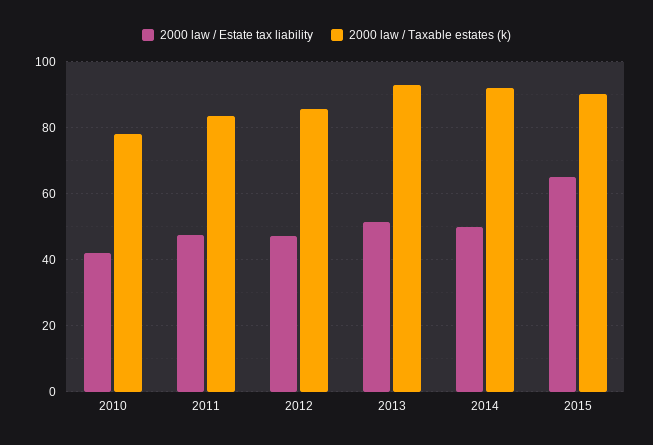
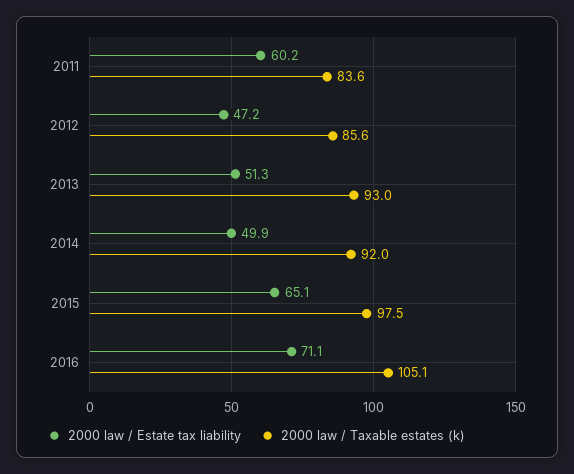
2000 law / Estate tax liability, 2010: 42 -> none
2000 law / Taxable estates (k), 2010: 78 -> none
2000 law / Estate tax liability, 2011: 48 -> 60.2
2000 law / Taxable estates (k), 2015: 90 -> 97.5
2000 law / Estate tax liability, 2016: none -> 71.1
2000 law / Taxable estates (k), 2016: none -> 105.1

